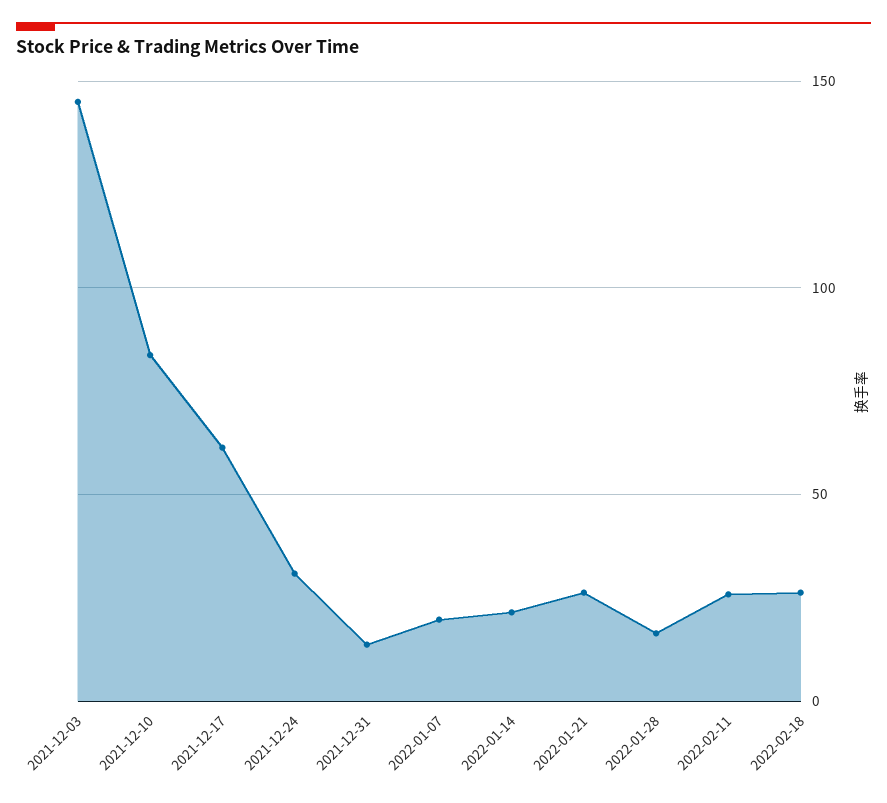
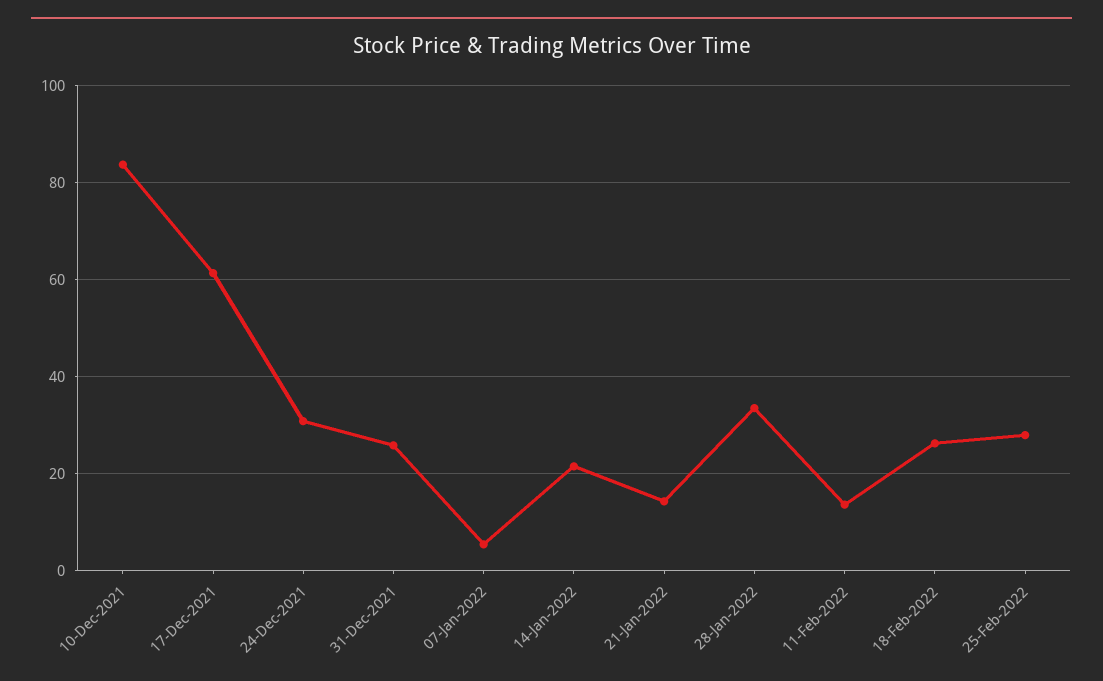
2021-12-03: 145 -> none
2021-12-31: 15 -> 26
2022-01-07: 20 -> 6
2022-01-21: 25 -> 14
2022-01-28: 15 -> 34
2022-02-11: 25 -> 14
25-Feb-2022: none -> 28

